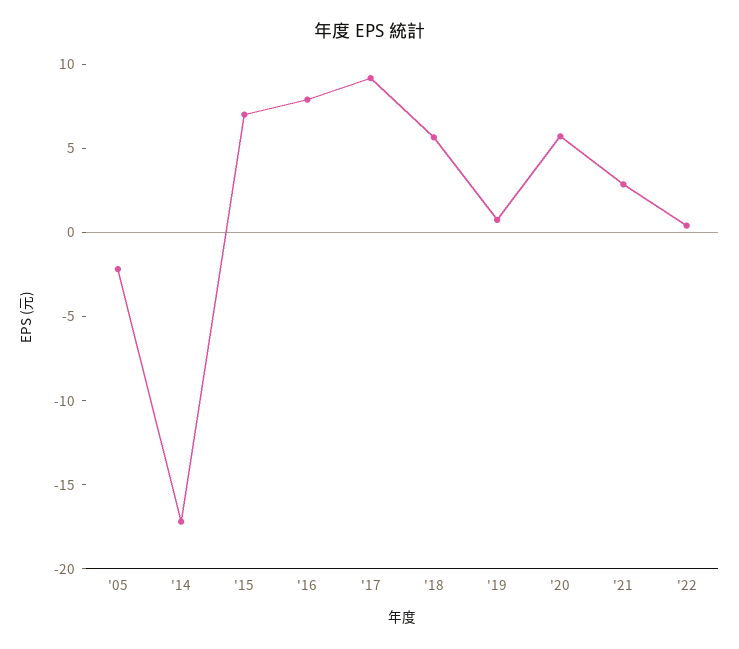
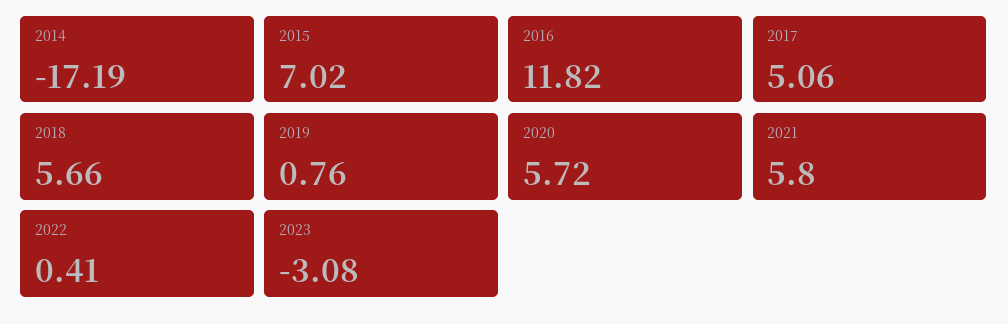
'05: -2 -> none
'16: 8 -> 11.82
'17: 9 -> 5.06
'21: 3 -> 5.8
2023: none -> -3.08

